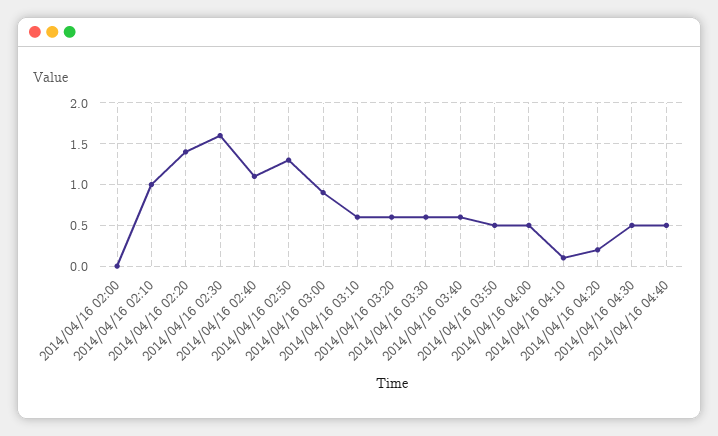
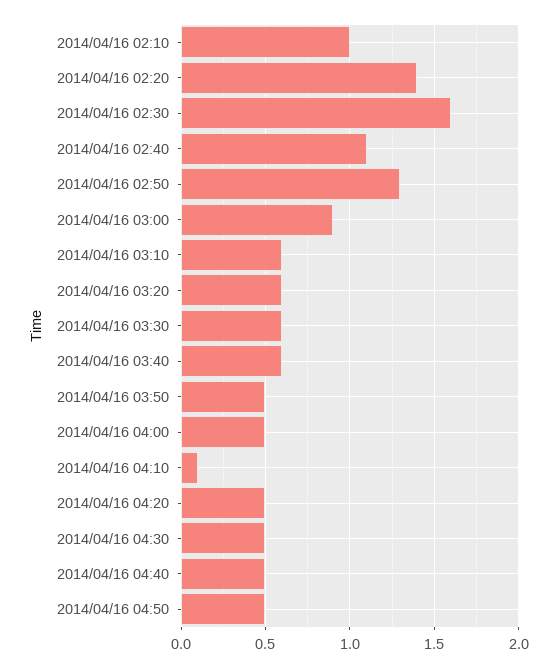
2014/04/16 02:00: 0 -> none
2014/04/16 04:20: 0.2 -> 0.5
2014/04/16 04:50: none -> 0.5

